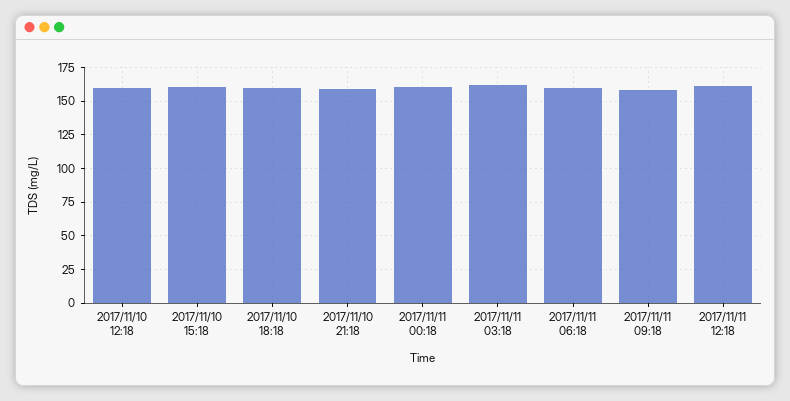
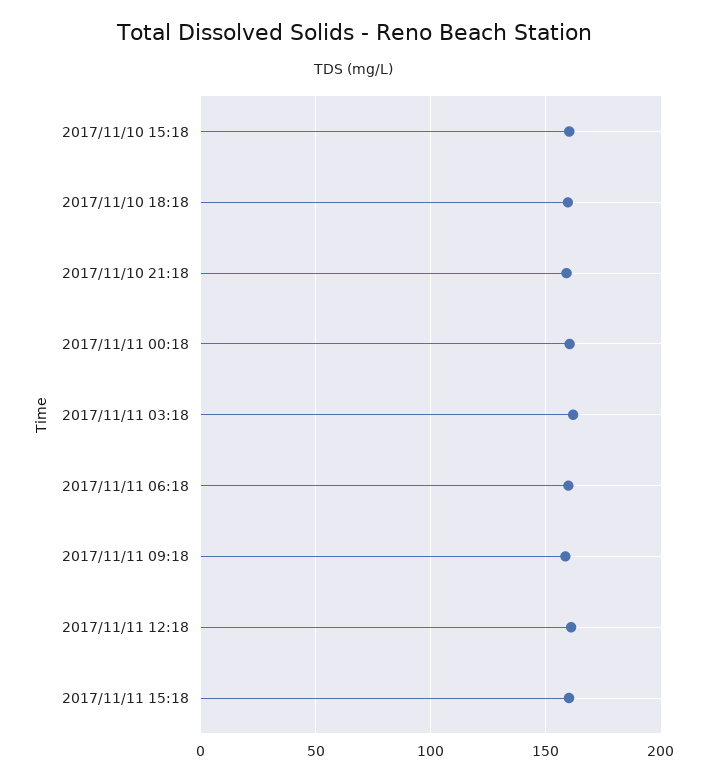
2017/11/10 12:18: 160 -> none
2017/11/11 15:18: none -> 160

